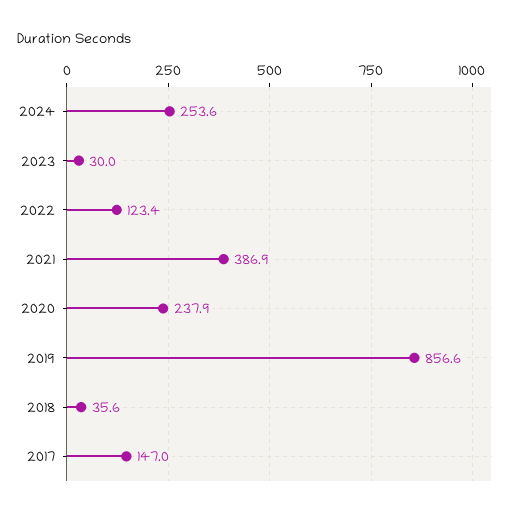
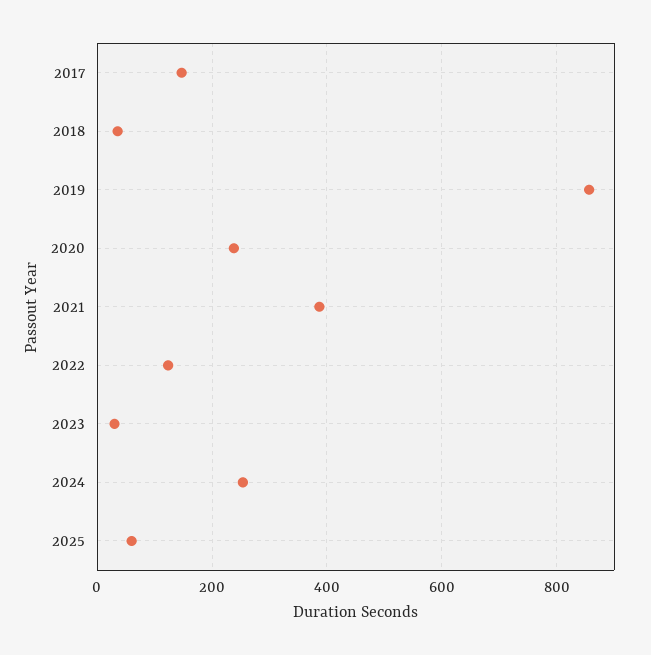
2025: none -> 60

